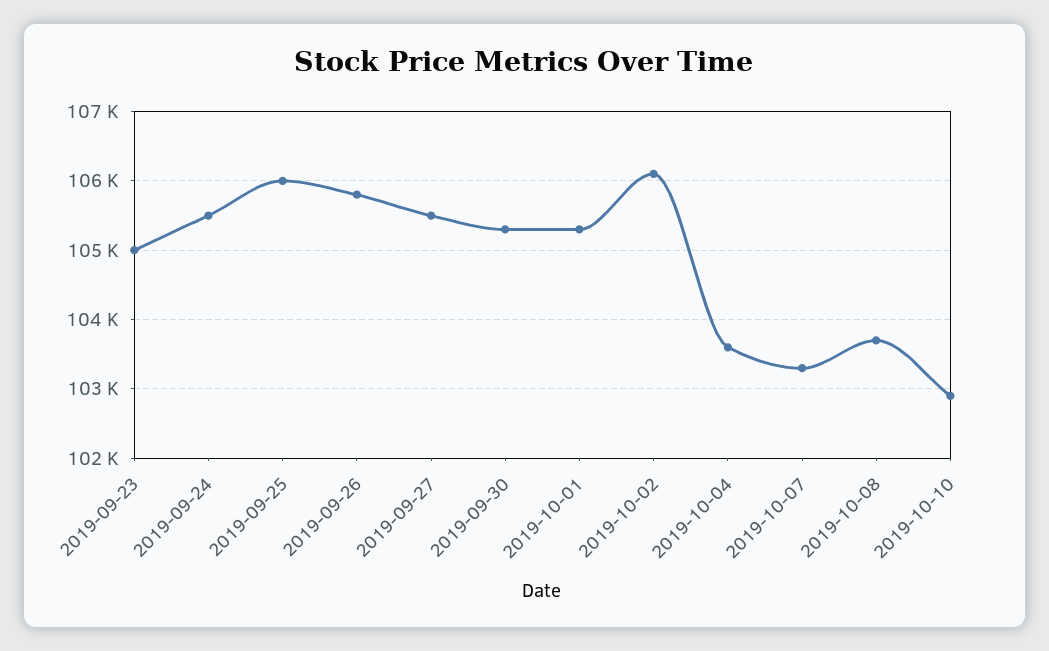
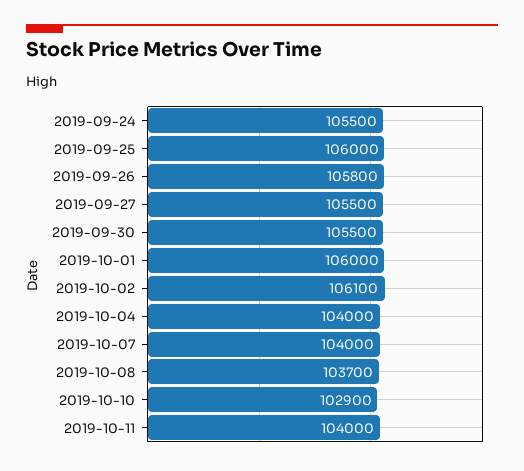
2019-09-23: 105000 -> none
2019-09-30: 105300 -> 105500
2019-10-01: 105300 -> 106000
2019-10-04: 103600 -> 104000
2019-10-07: 103300 -> 104000
2019-10-11: none -> 104000

